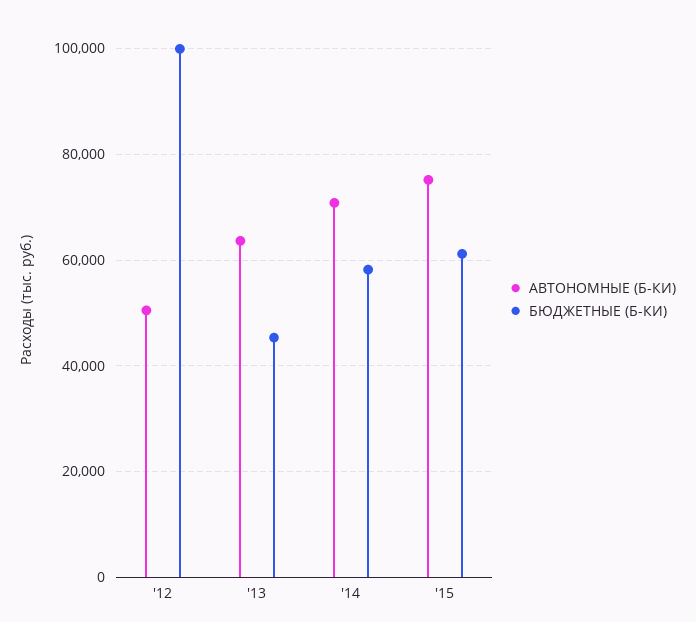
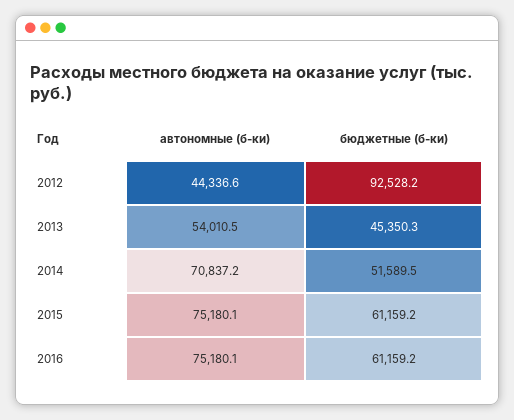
АВТОНОМНЫЕ (Б-КИ), '12: 50000 -> 44336.6
БЮДЖЕТНЫЕ (Б-КИ), '12: 100000 -> 92528.2
АВТОНОМНЫЕ (Б-КИ), '13: 64000 -> 54010.5
БЮДЖЕТНЫЕ (Б-КИ), '14: 58000 -> 51589.5
АВТОНОМНЫЕ (Б-КИ), 2016: none -> 75180.1
БЮДЖЕТНЫЕ (Б-КИ), 2016: none -> 61159.2

